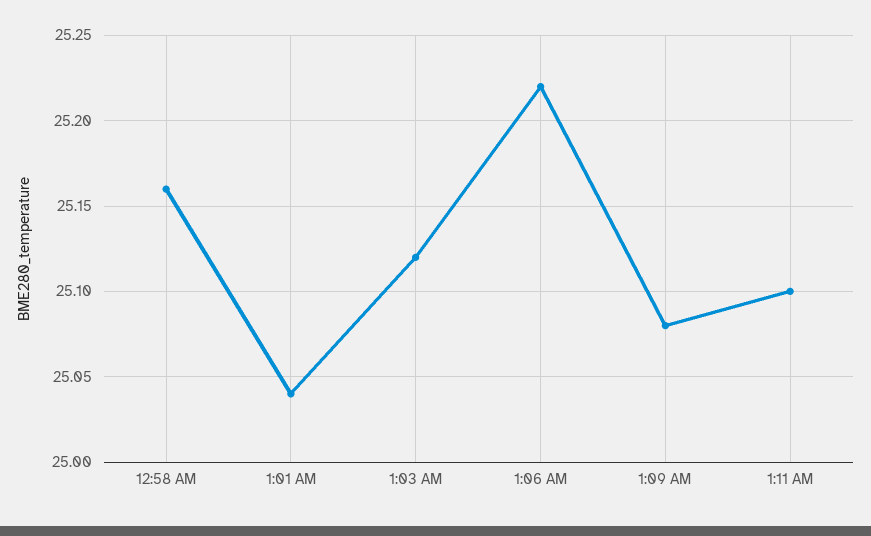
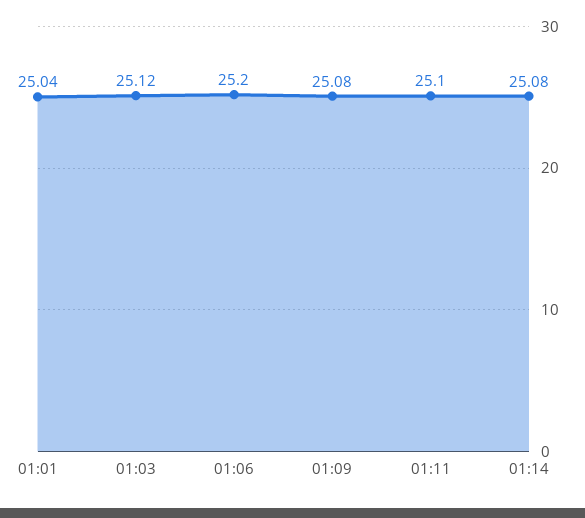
12:58 AM: 25.16 -> none
1:06 AM: 25.22 -> 25.2
01:14: none -> 25.08

